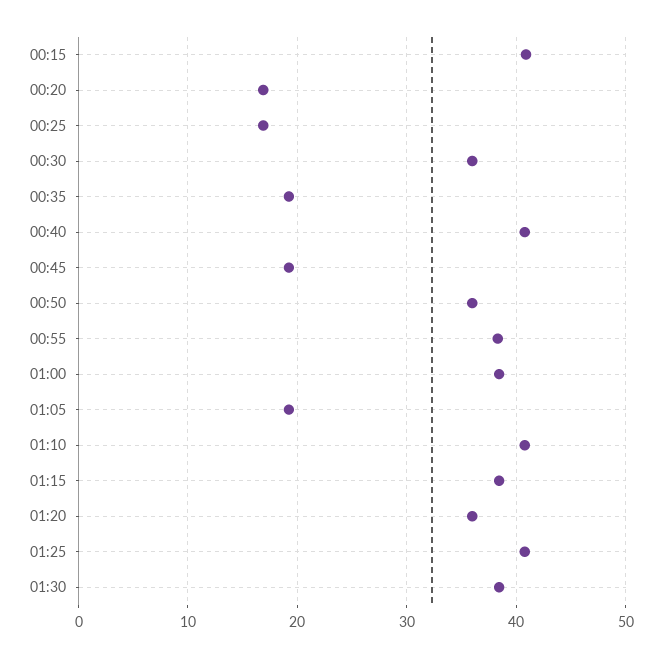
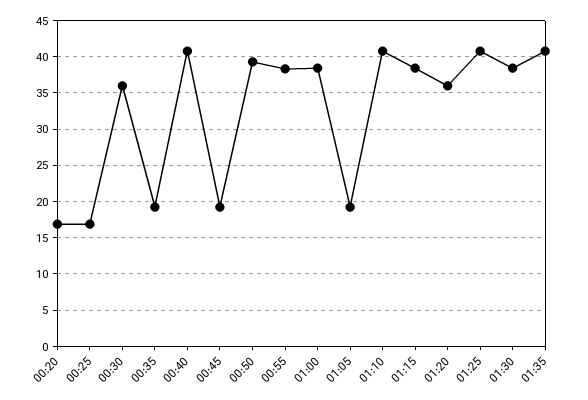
00:15: 41 -> none
00:50: 36 -> 39
01:35: none -> 41

